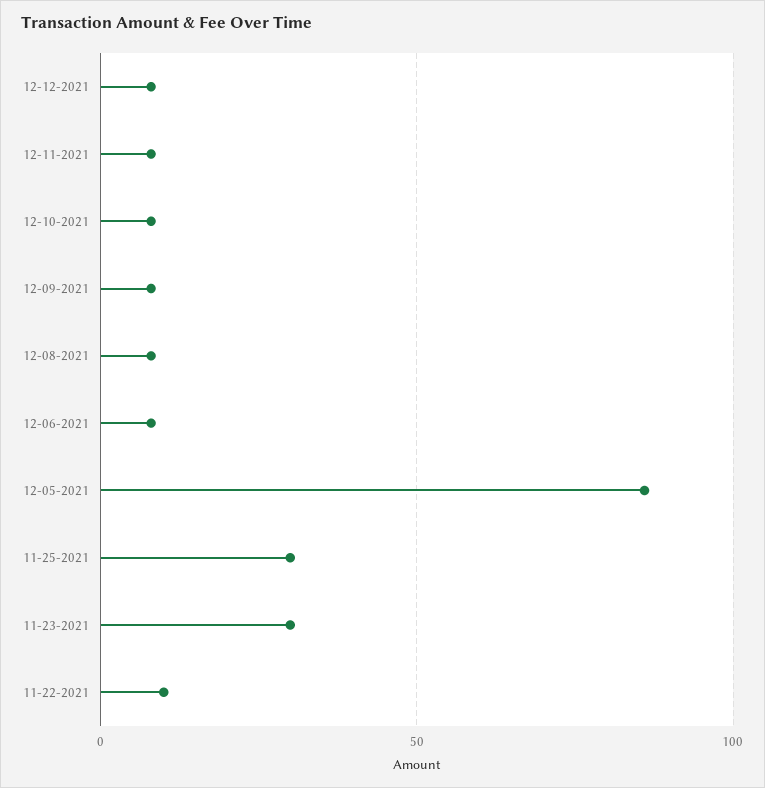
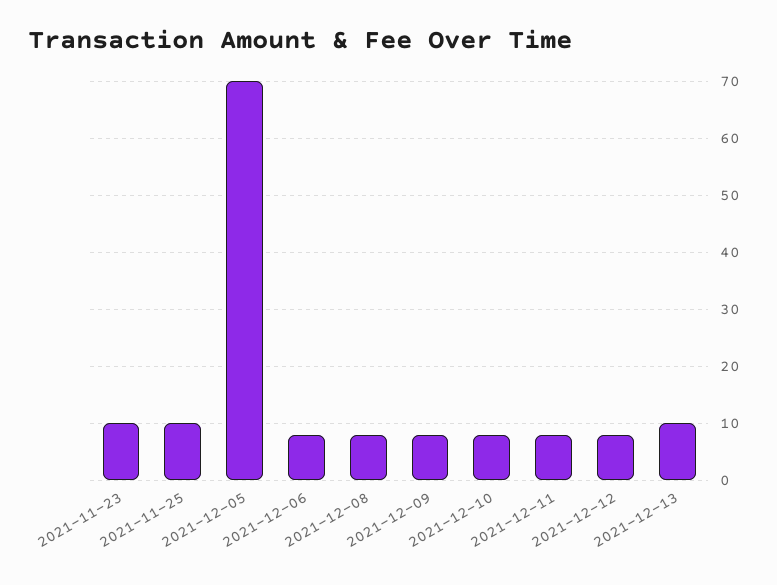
12-05-2021: 85 -> 70
11-25-2021: 30 -> 10
11-23-2021: 30 -> 10
11-22-2021: 10 -> none
2021-12-13: none -> 10

